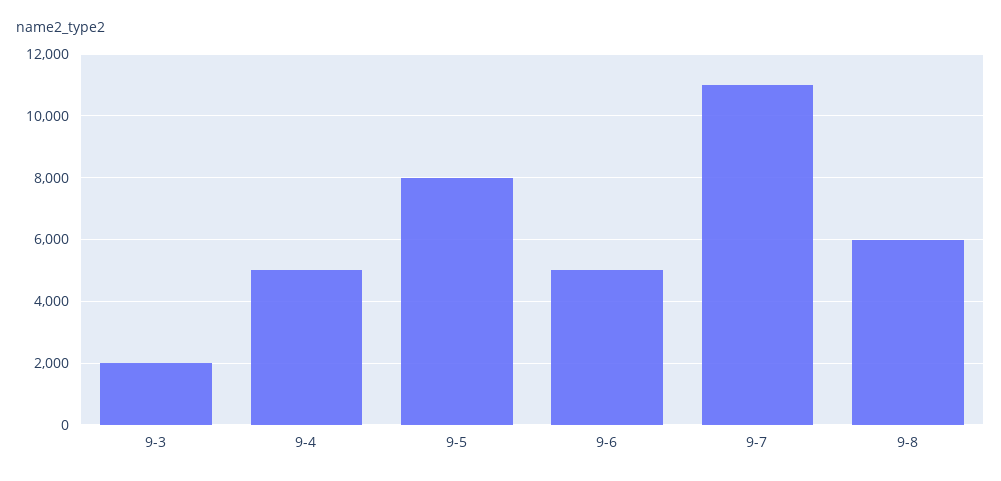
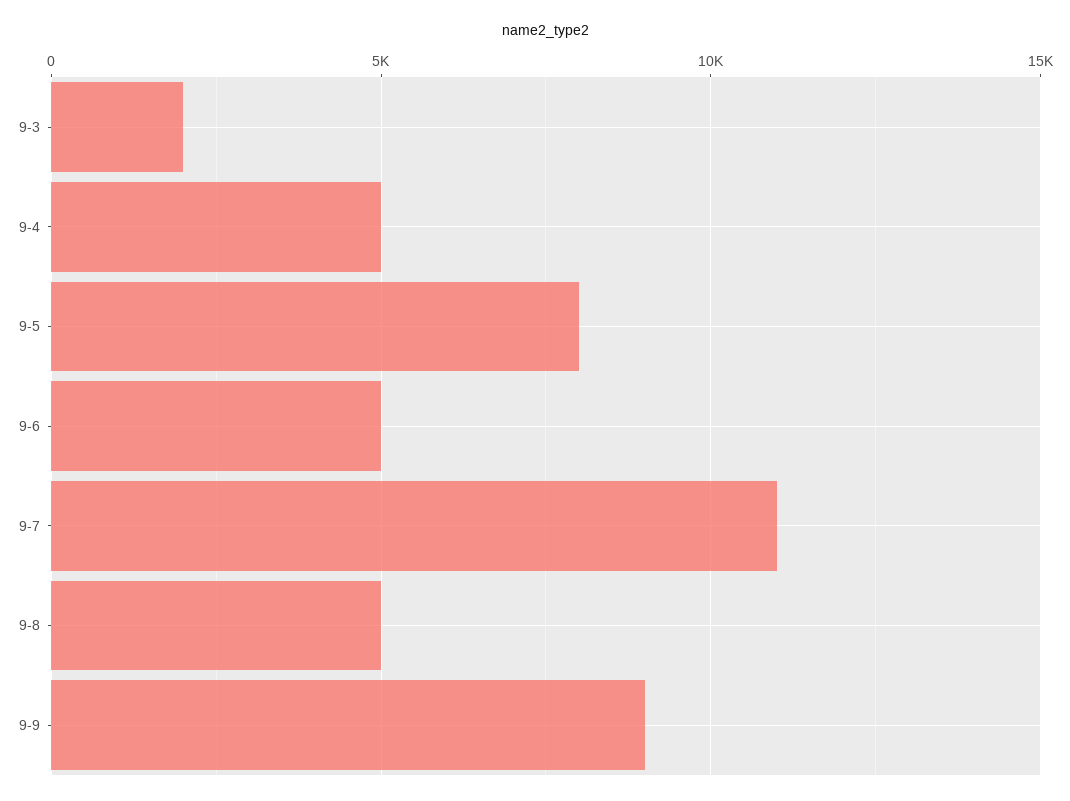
9-8: 6000 -> 5000
9-9: none -> 9000

